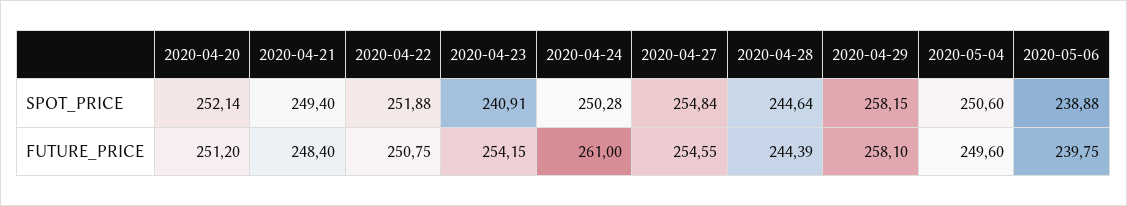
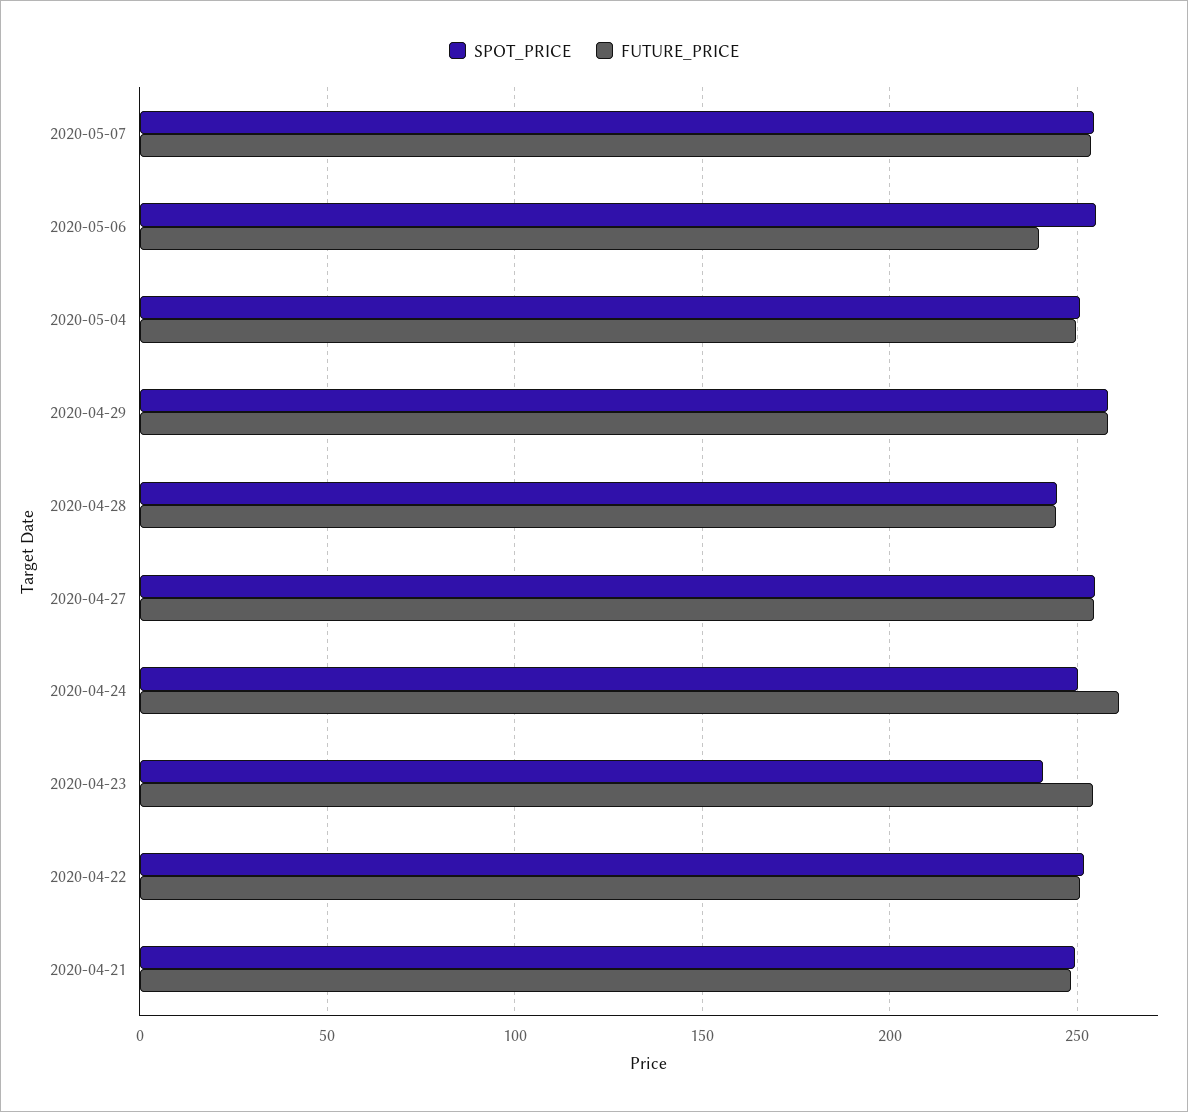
SPOT_PRICE, 2020-04-20: 252.14 -> none
SPOT_PRICE, 2020-05-06: 238.88 -> 255
FUTURE_PRICE, 2020-04-20: 251.2 -> none
SPOT_PRICE, 2020-05-07: none -> 255
FUTURE_PRICE, 2020-05-07: none -> 255

